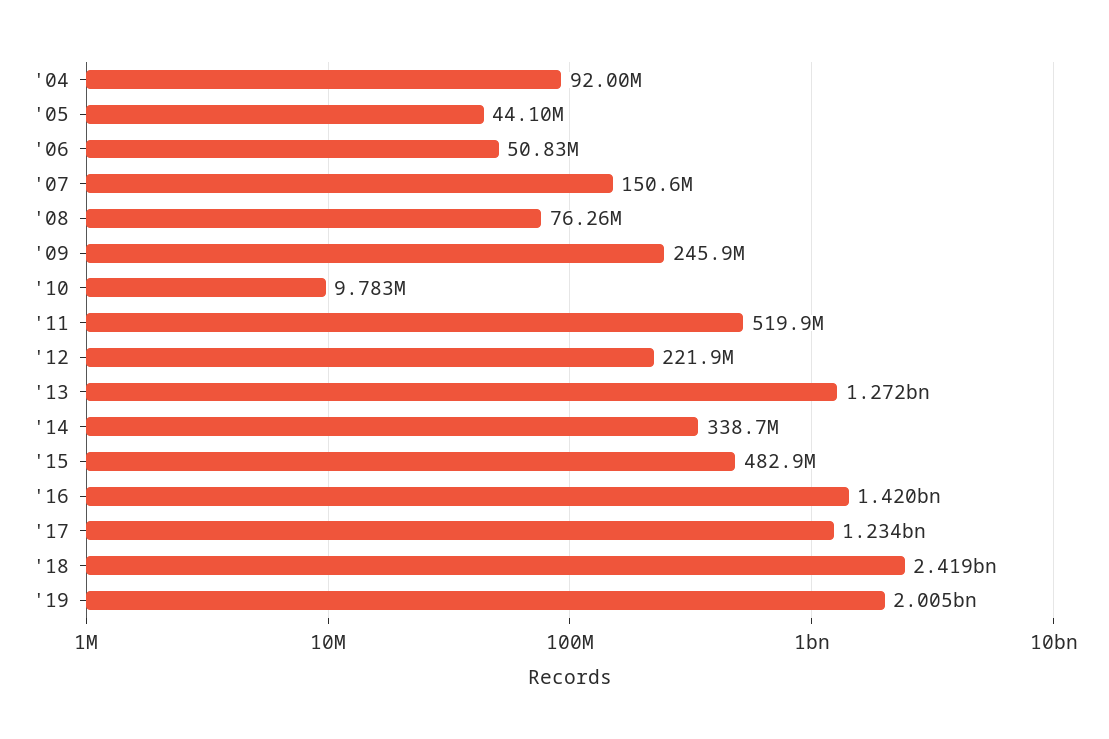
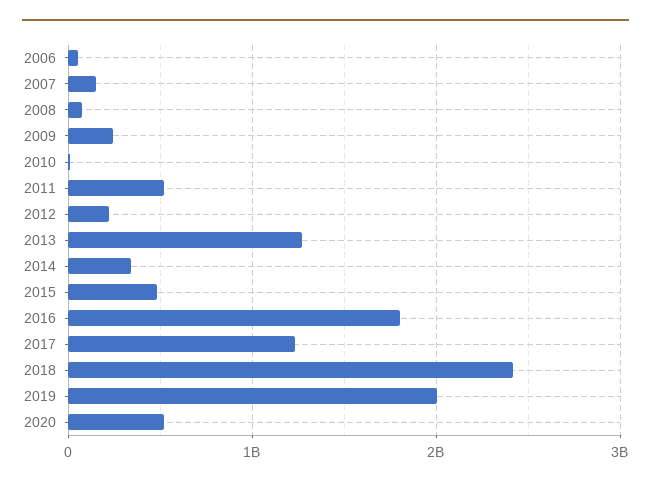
'04: 92000000 -> none
'05: 44100000 -> none
'16: 1420000000 -> 1800000000
2020: none -> 500000000

